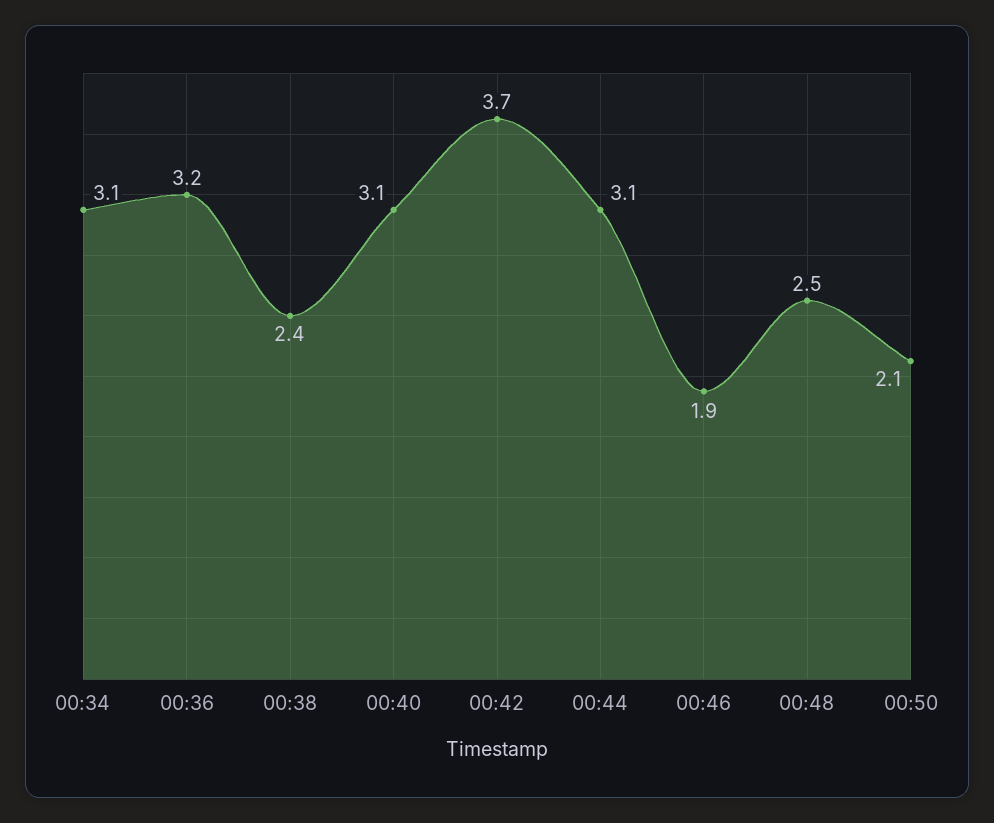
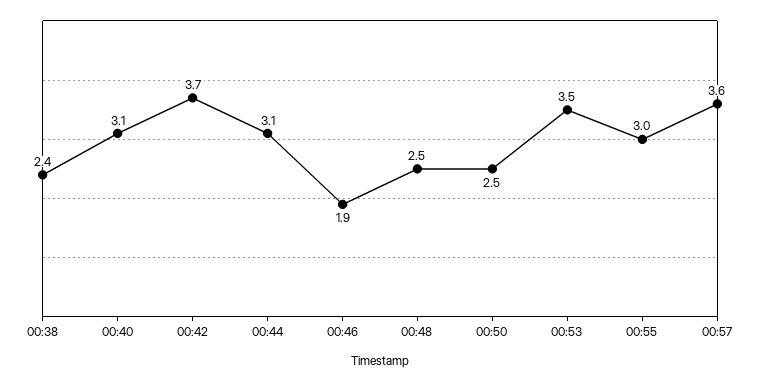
00:34: 3.1 -> none
00:36: 3.2 -> none
00:50: 2.1 -> 2.5
00:53: none -> 3.5
00:55: none -> 3
00:57: none -> 3.6

